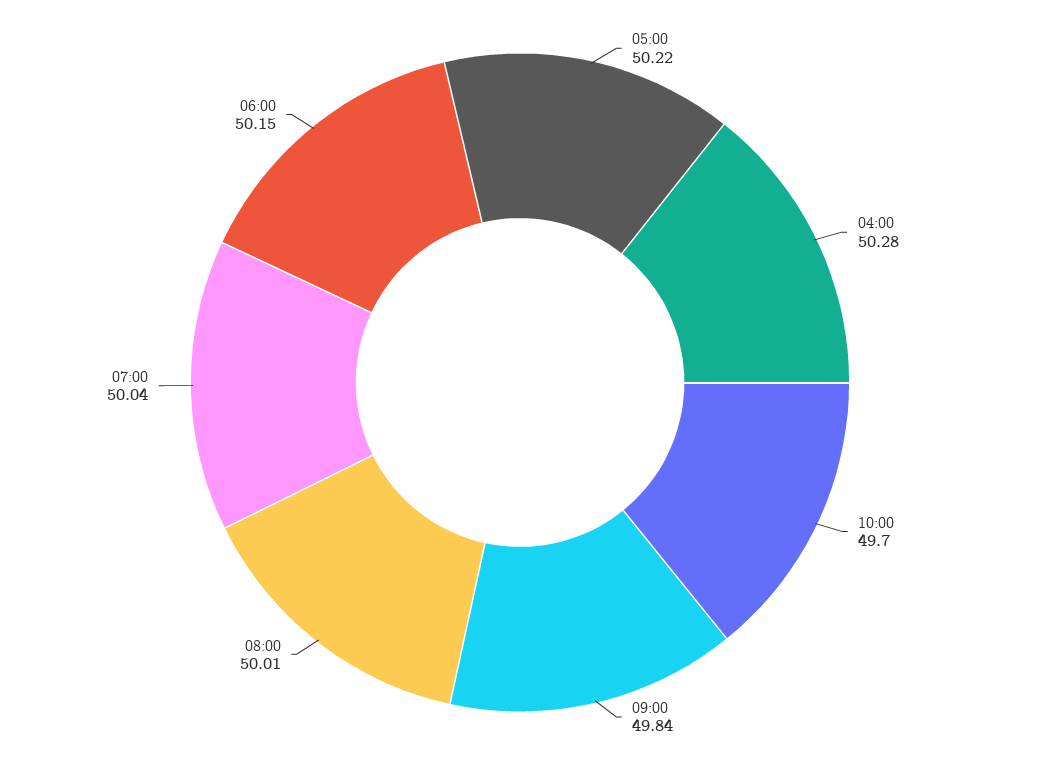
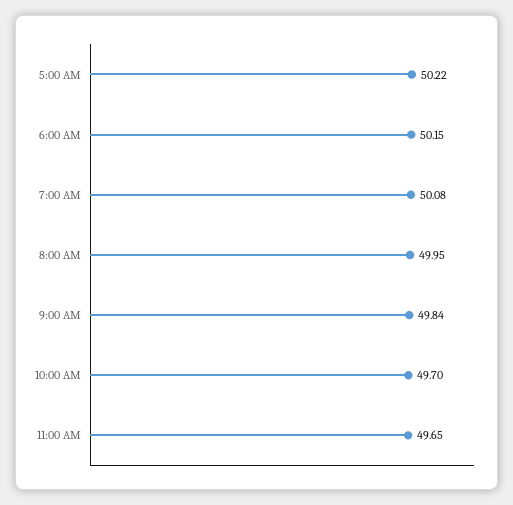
04:00: 50.28 -> none
08:00: 50.01 -> 49.95
07:00: 50.04 -> 50.08
11:00 AM: none -> 49.65

